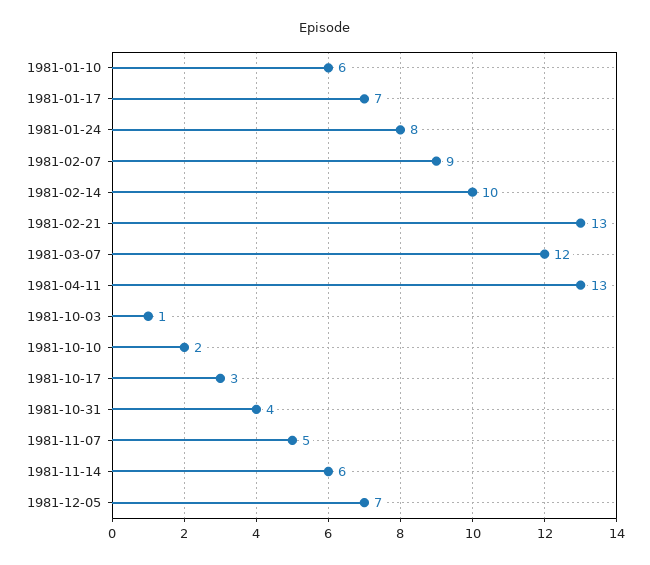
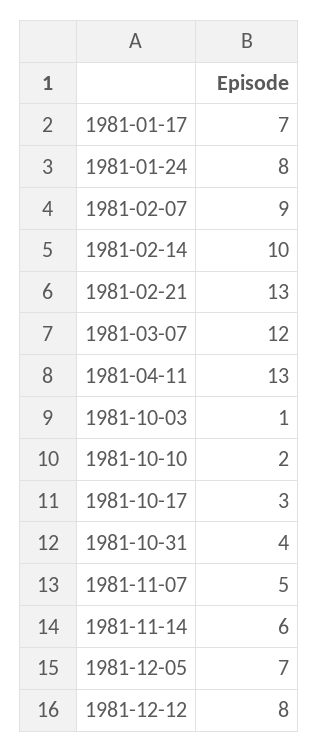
1981-01-10: 6 -> none
1981-12-12: none -> 8

